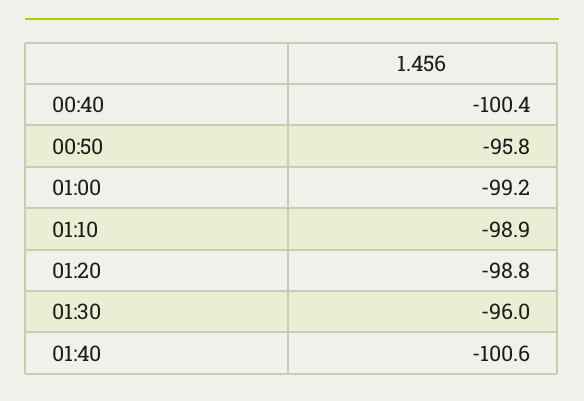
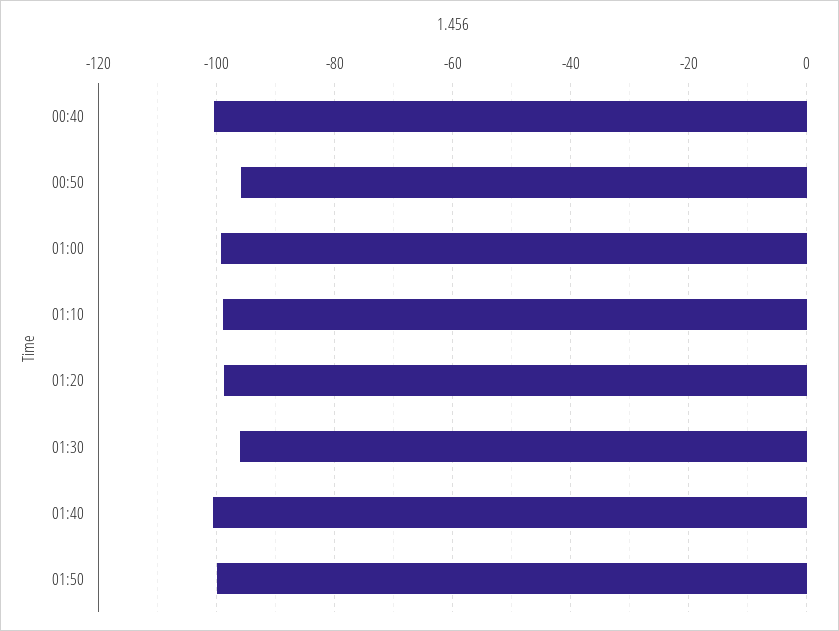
01:50: none -> -100

